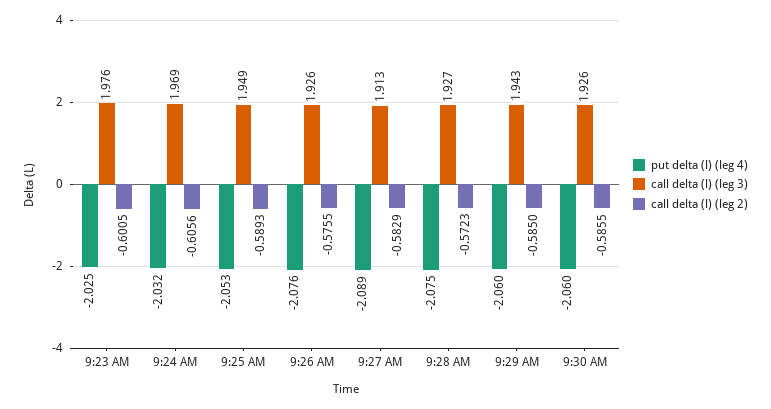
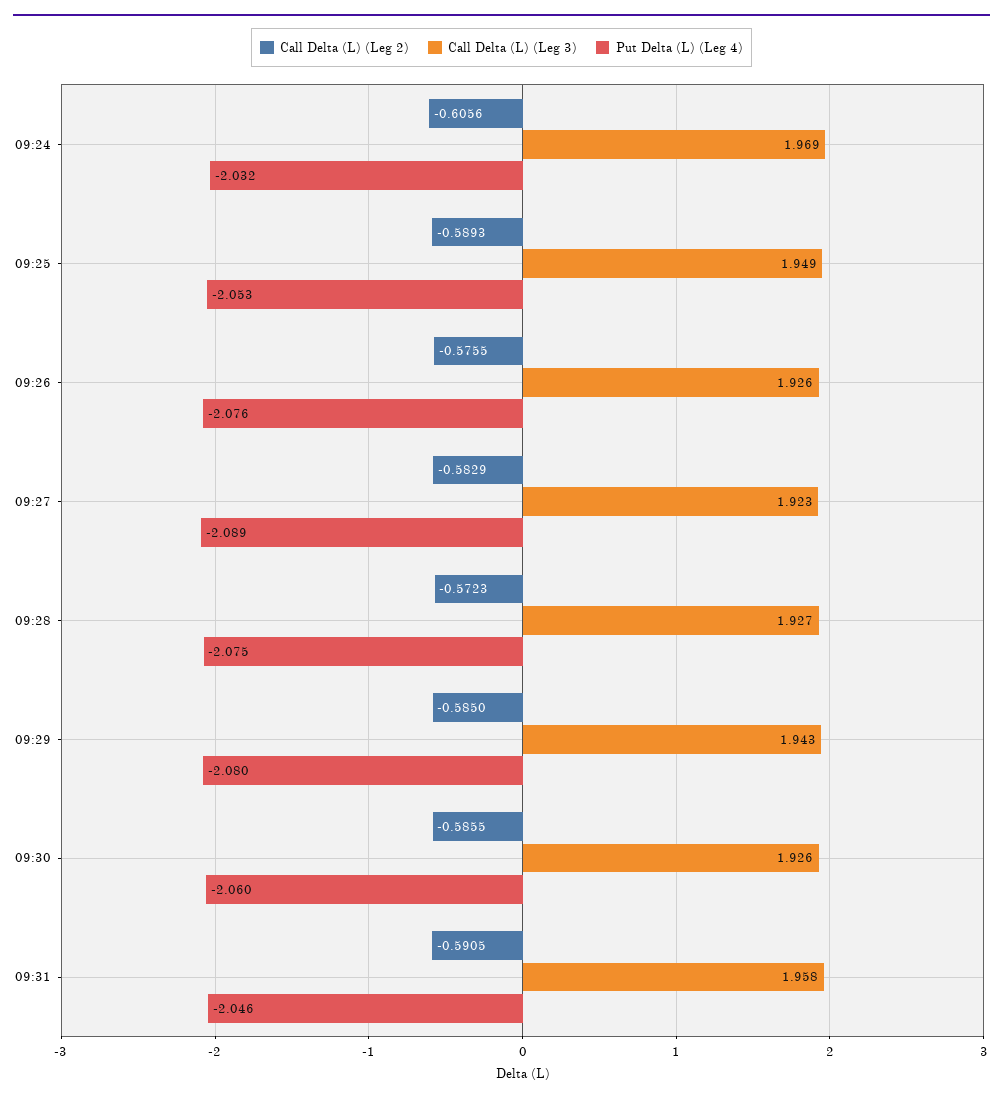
put delta (l) (leg 4), 9:23 AM: -2.025 -> none
call delta (l) (leg 3), 9:23 AM: 1.976 -> none
call delta (l) (leg 2), 9:23 AM: -0.6005 -> none
call delta (l) (leg 3), 9:27 AM: 1.913 -> 1.923
put delta (l) (leg 4), 9:29 AM: -2.06 -> -2.08
call delta (l) (leg 2), 09:31: none -> -0.5905
call delta (l) (leg 3), 09:31: none -> 1.958
put delta (l) (leg 4), 09:31: none -> -2.046

